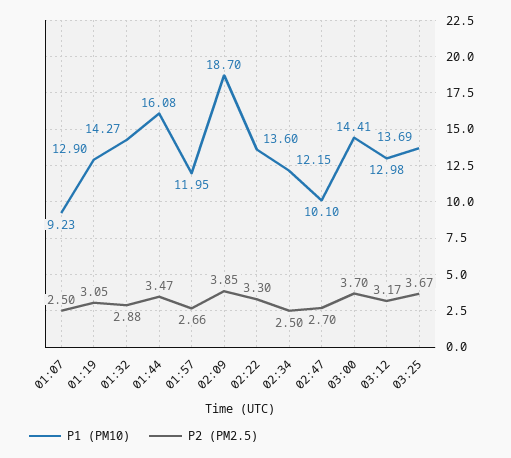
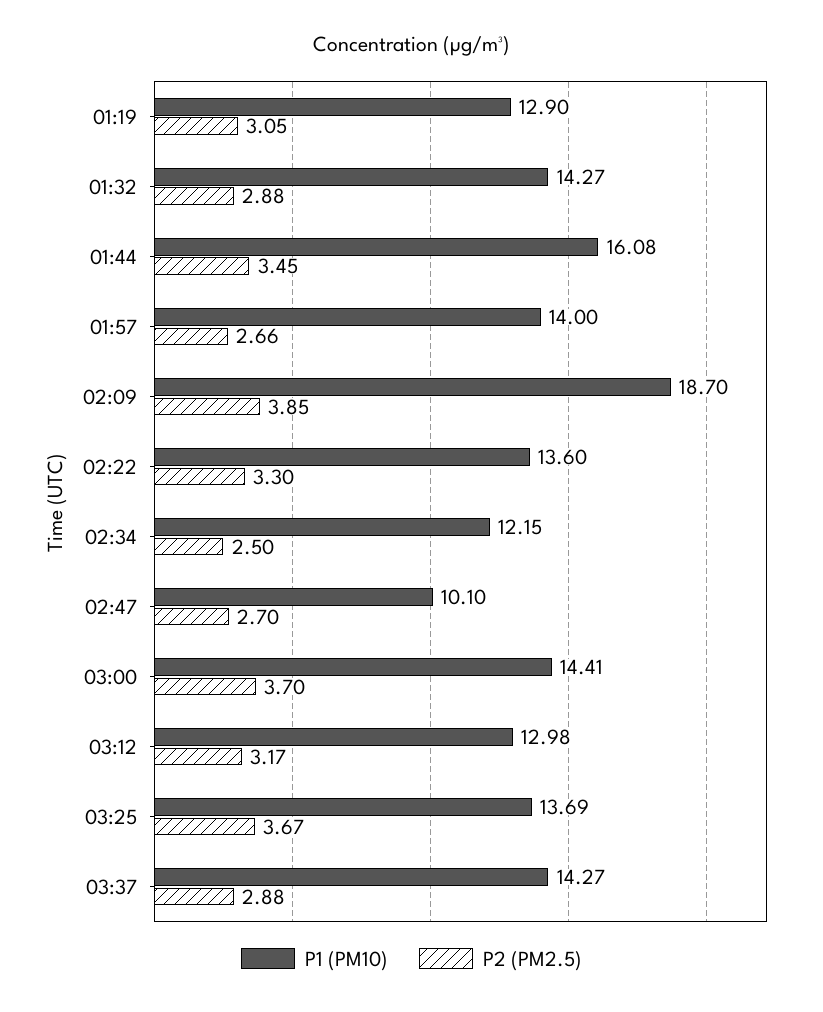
P1 (PM10), 01:07: 9.23 -> none
P2 (PM2.5), 01:07: 2.5 -> none
P2 (PM2.5), 01:44: 3.47 -> 3.45
P1 (PM10), 01:57: 11.95 -> 14
P1 (PM10), 03:37: none -> 14.27
P2 (PM2.5), 03:37: none -> 2.88

